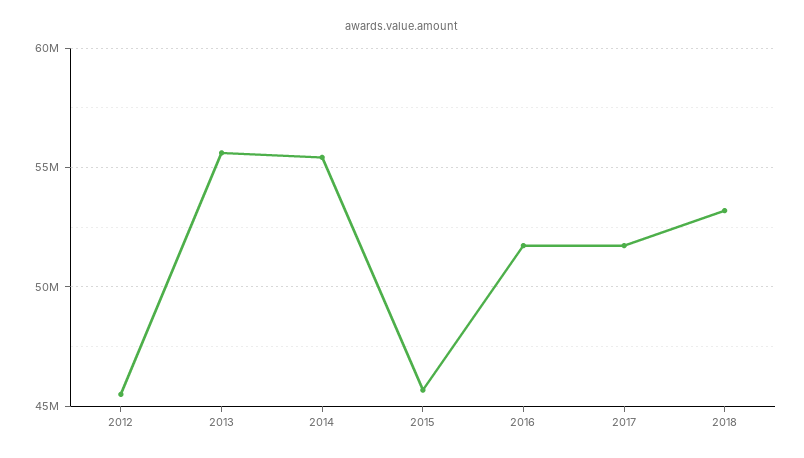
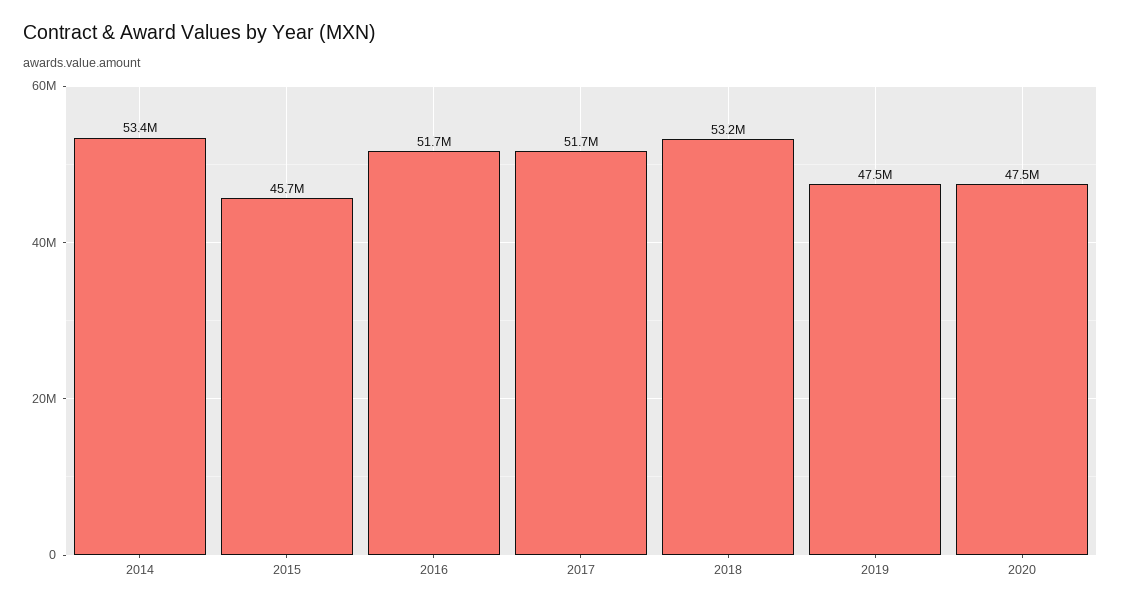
2012: 45500000 -> none
2013: 55500000 -> none
2014: 55500000 -> 53400000
2019: none -> 47500000
2020: none -> 47500000

